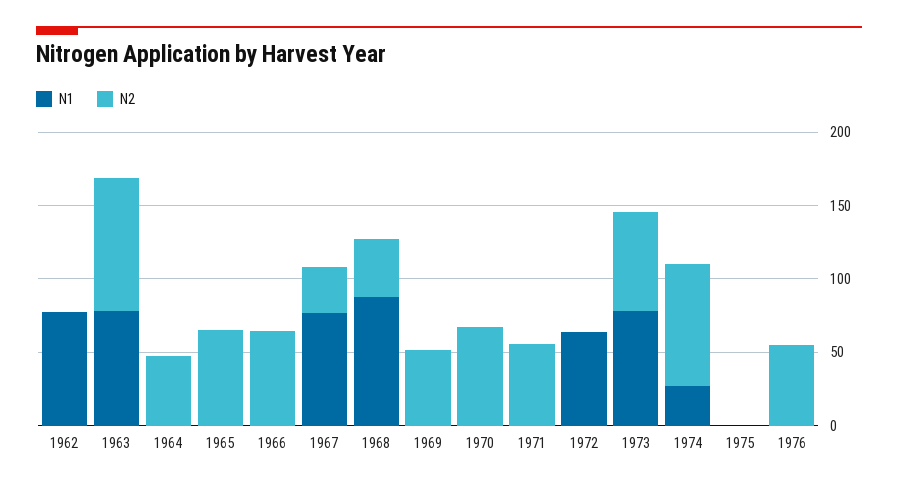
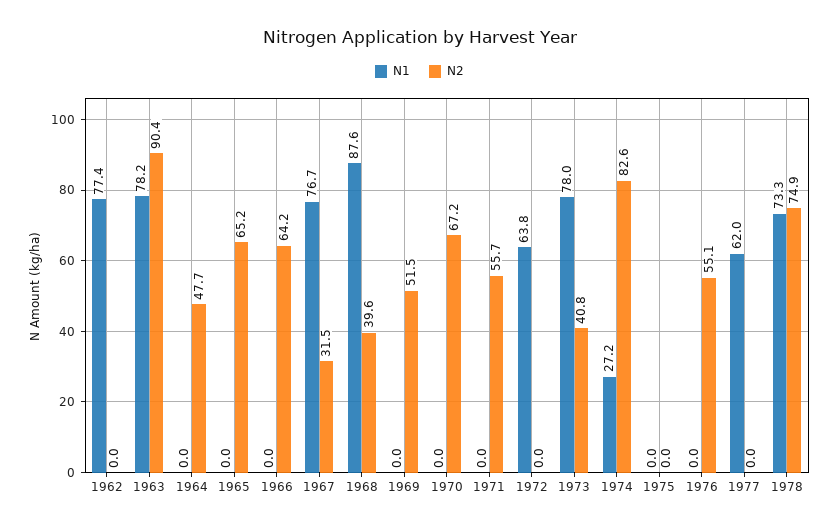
N2, 1973: 70 -> 40.8
N1, 1977: none -> 62
N2, 1977: none -> 0
N1, 1978: none -> 73.3
N2, 1978: none -> 74.9

